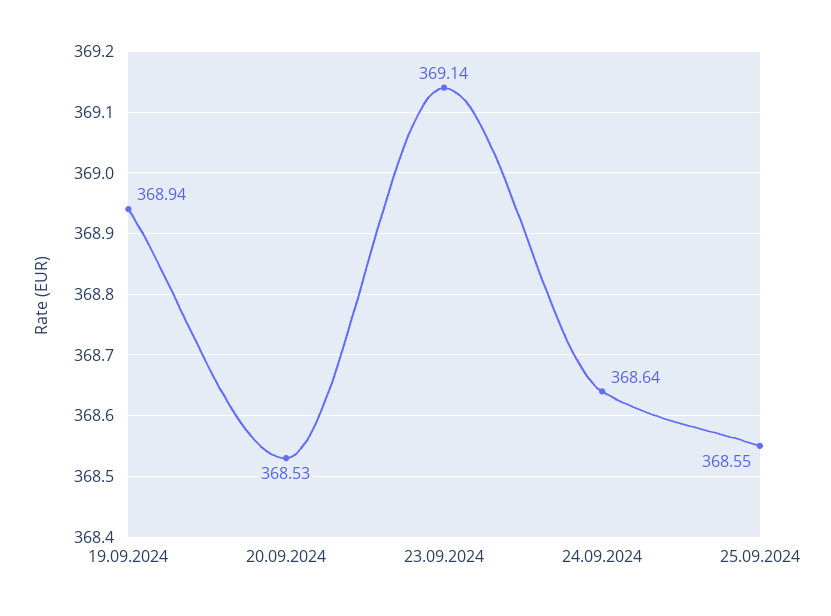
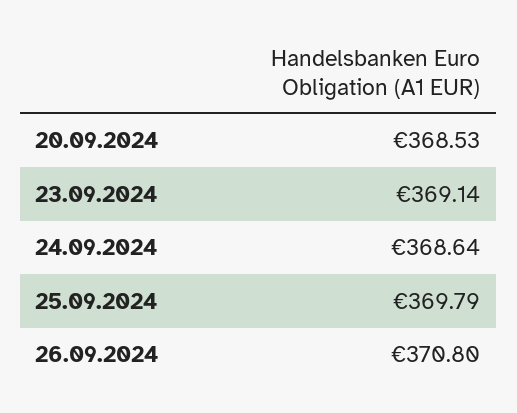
19.09.2024: 368.94 -> none
25.09.2024: 368.55 -> 369.79
26.09.2024: none -> 370.8

